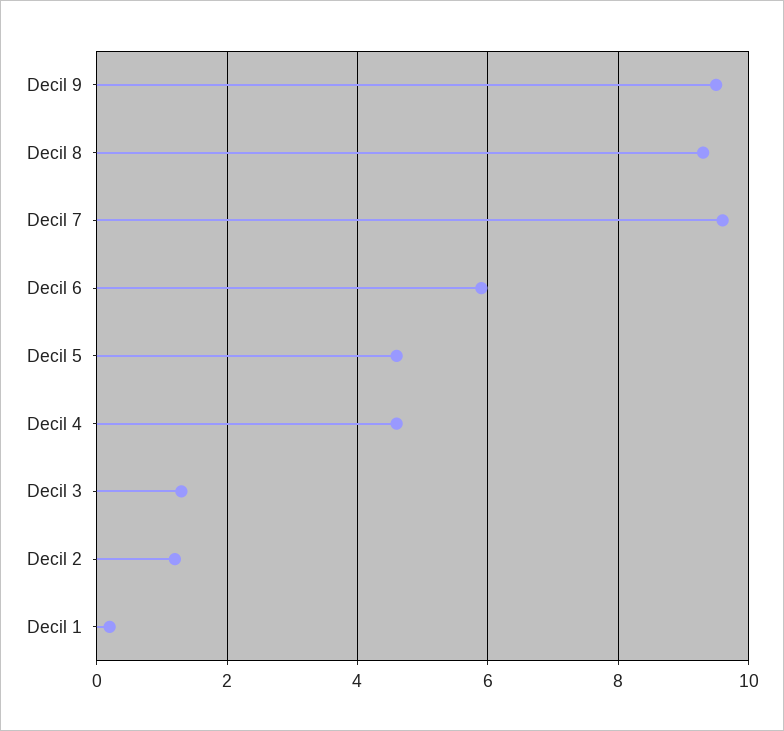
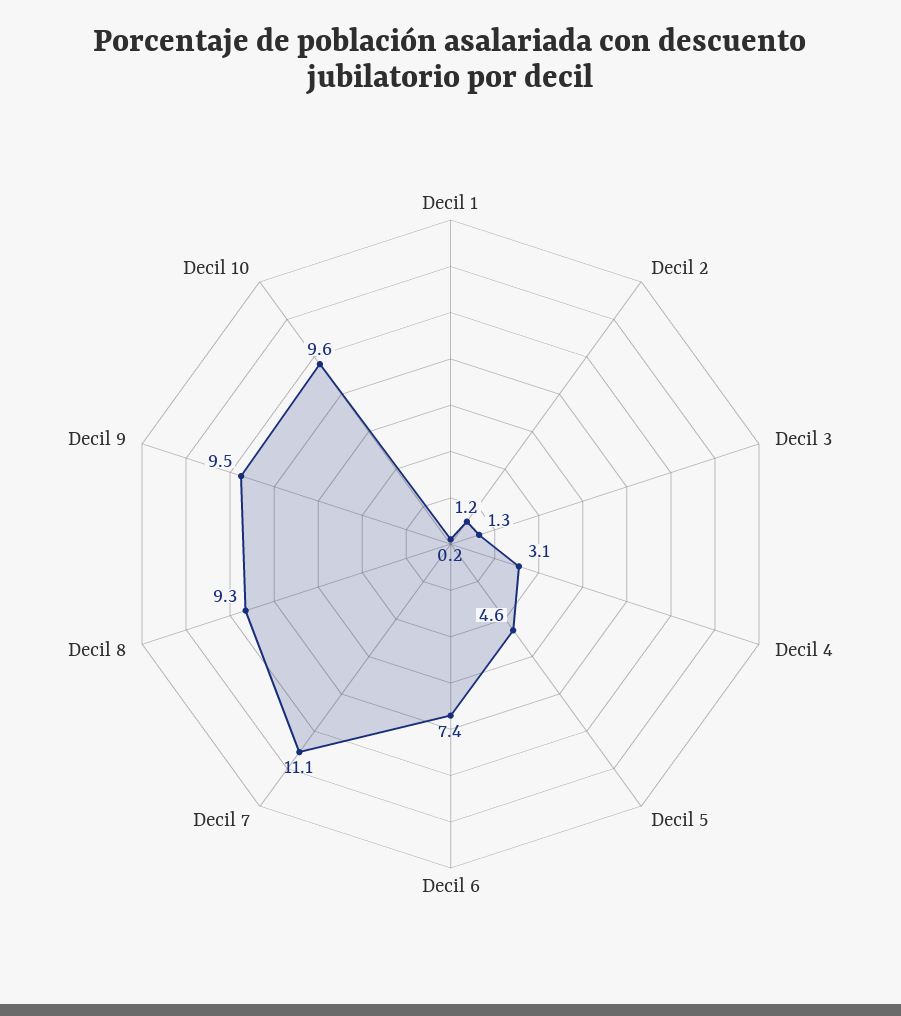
Decil 7: 9.5 -> 11.1
Decil 6: 6 -> 7.4
Decil 4: 4.5 -> 3.1
Decil 10: none -> 9.6

